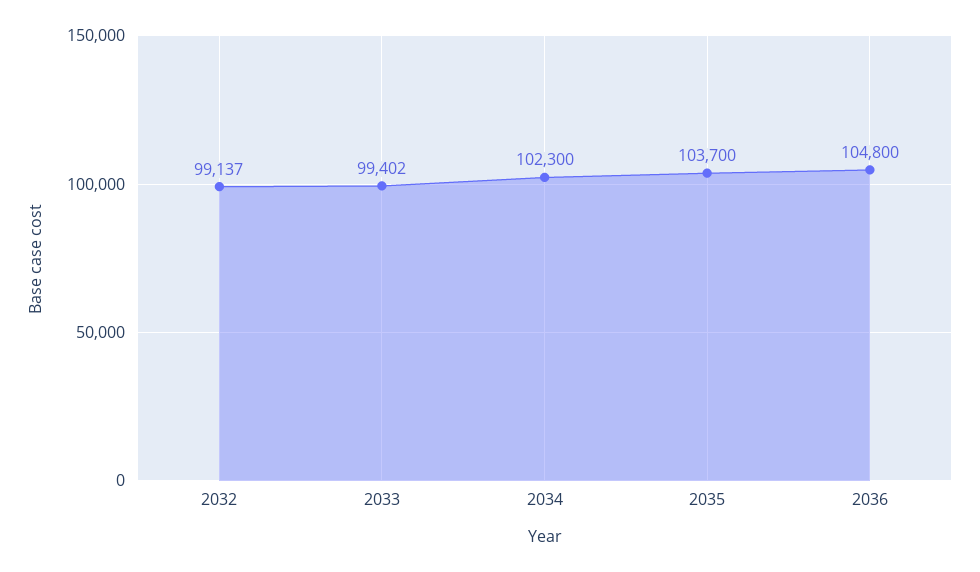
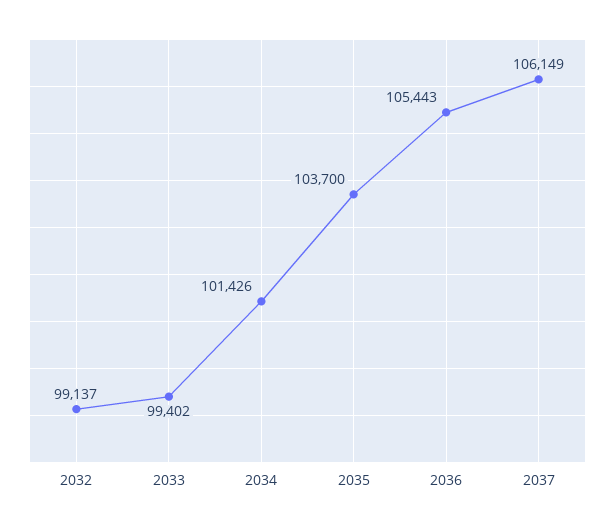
2034: 102300 -> 101426
2036: 104800 -> 105443
2037: none -> 106149

